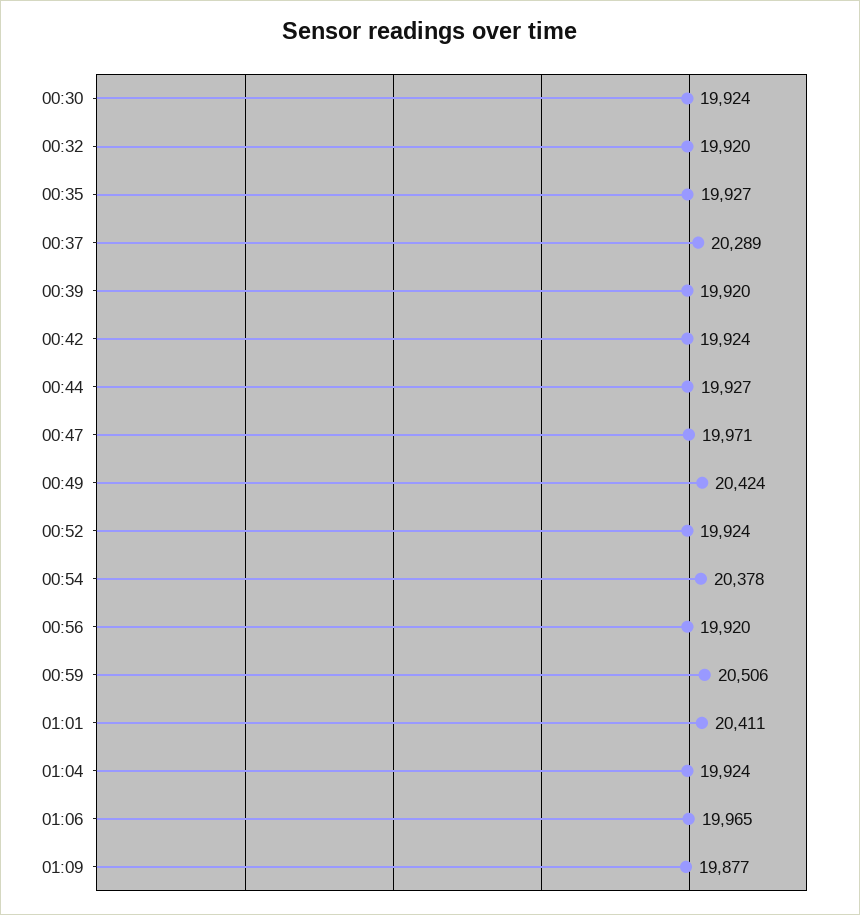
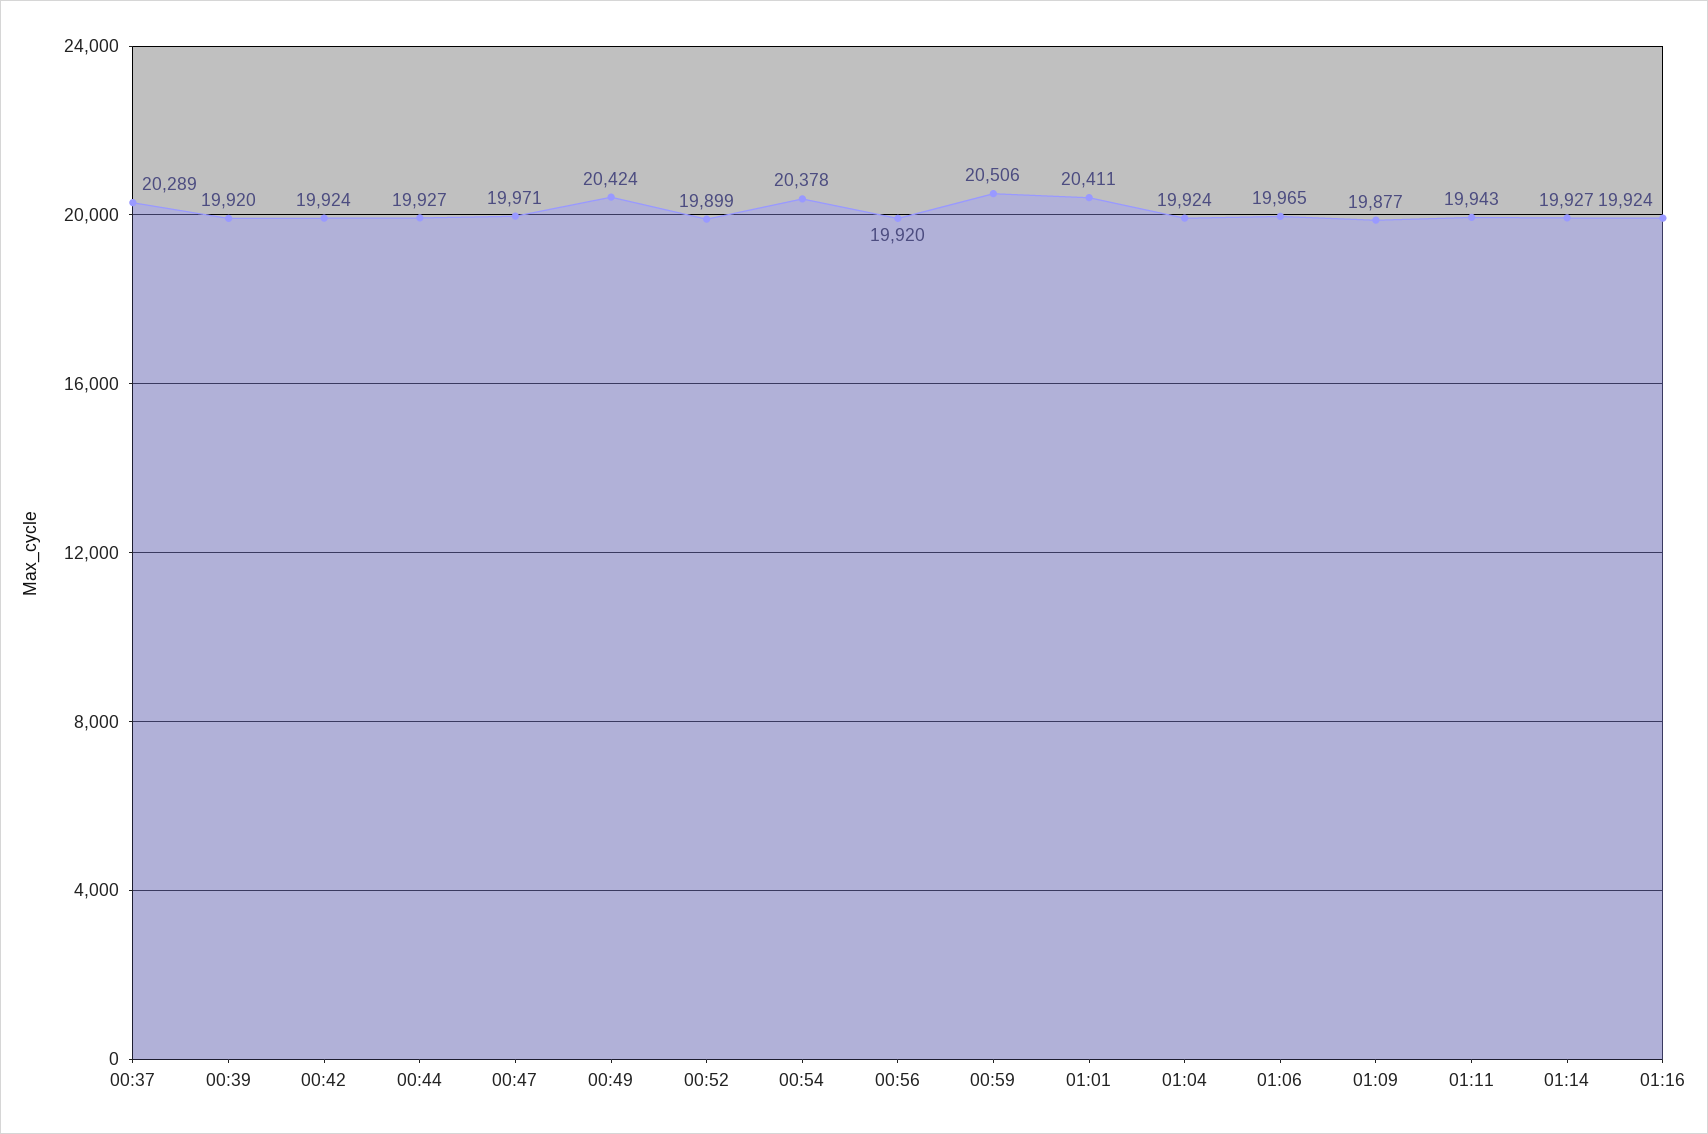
00:30: 19924 -> none
00:32: 19920 -> none
00:35: 19927 -> none
00:52: 19924 -> 19899
01:11: none -> 19943
01:14: none -> 19927
01:16: none -> 19924

